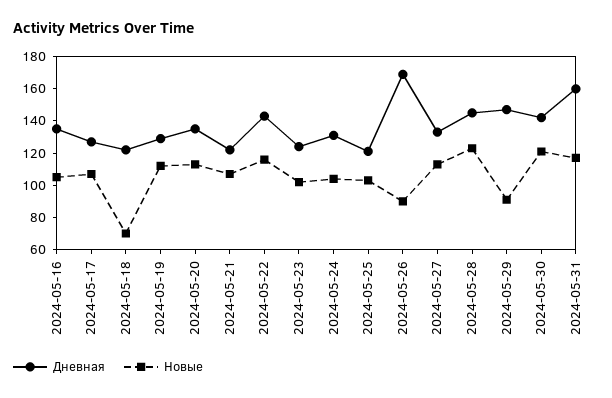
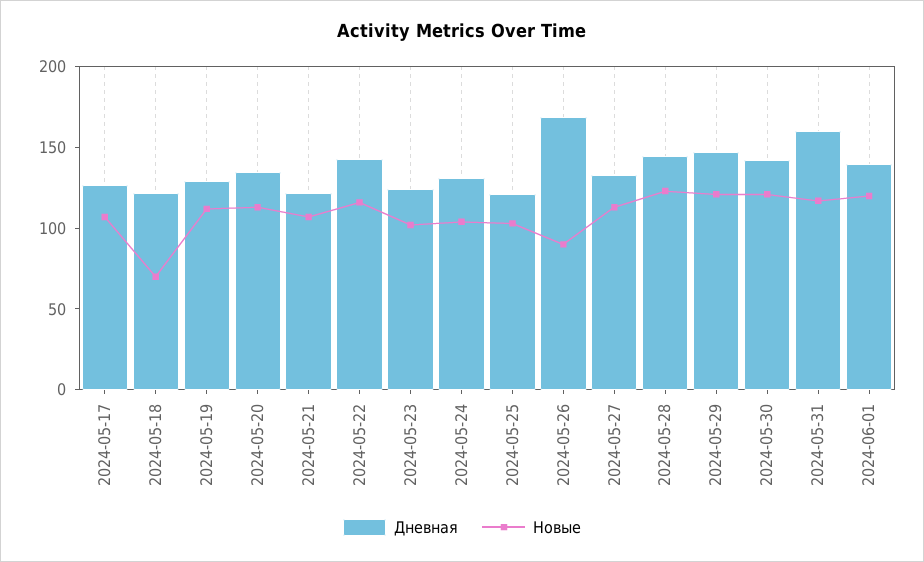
Дневная, 2024-05-16: 135 -> none
Новые, 2024-05-16: 105 -> none
Новые, 2024-05-29: 90 -> 120
Дневная, 2024-06-01: none -> 140
Новые, 2024-06-01: none -> 120

